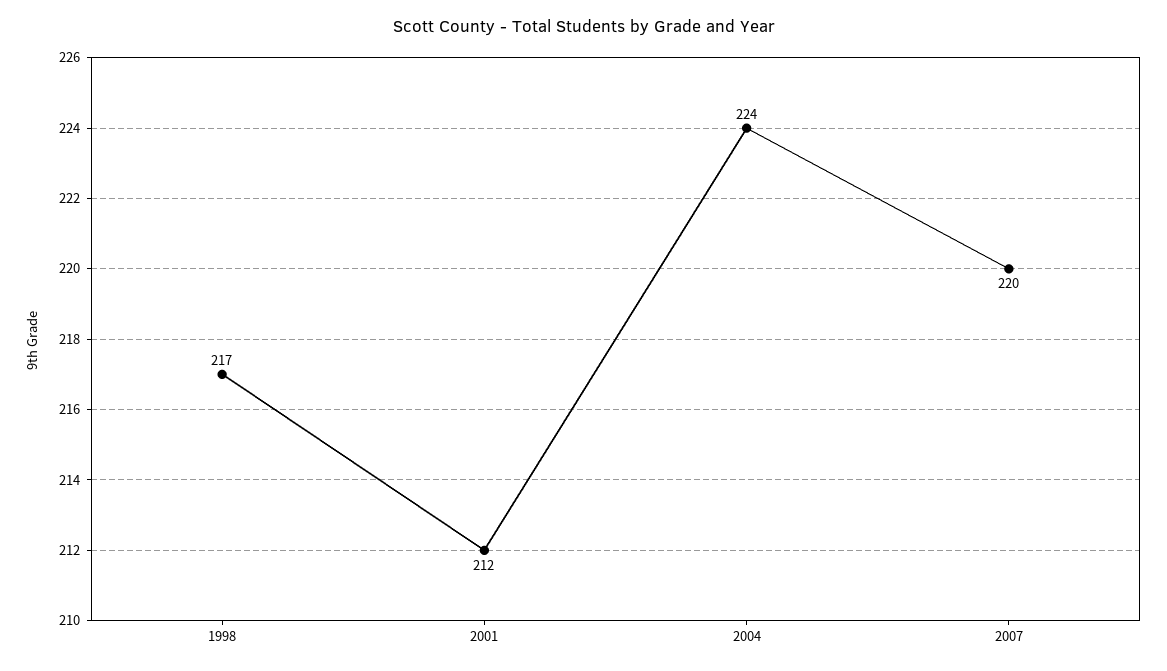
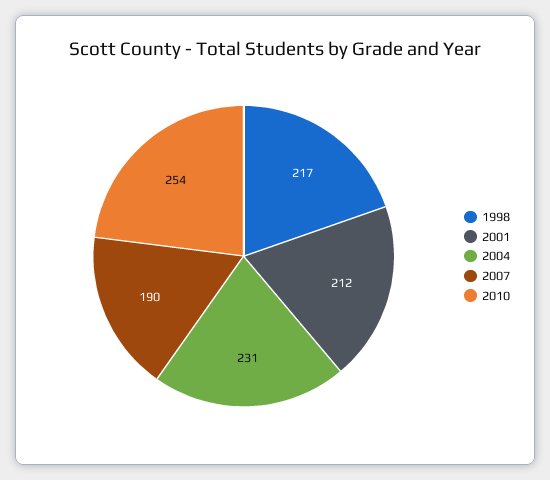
2004: 224 -> 231
2007: 220 -> 190
2010: none -> 254

